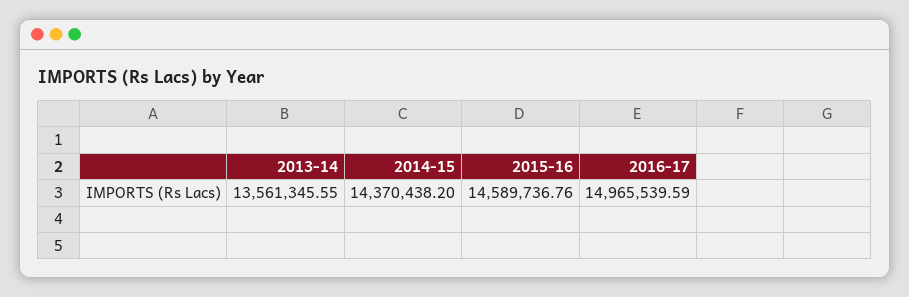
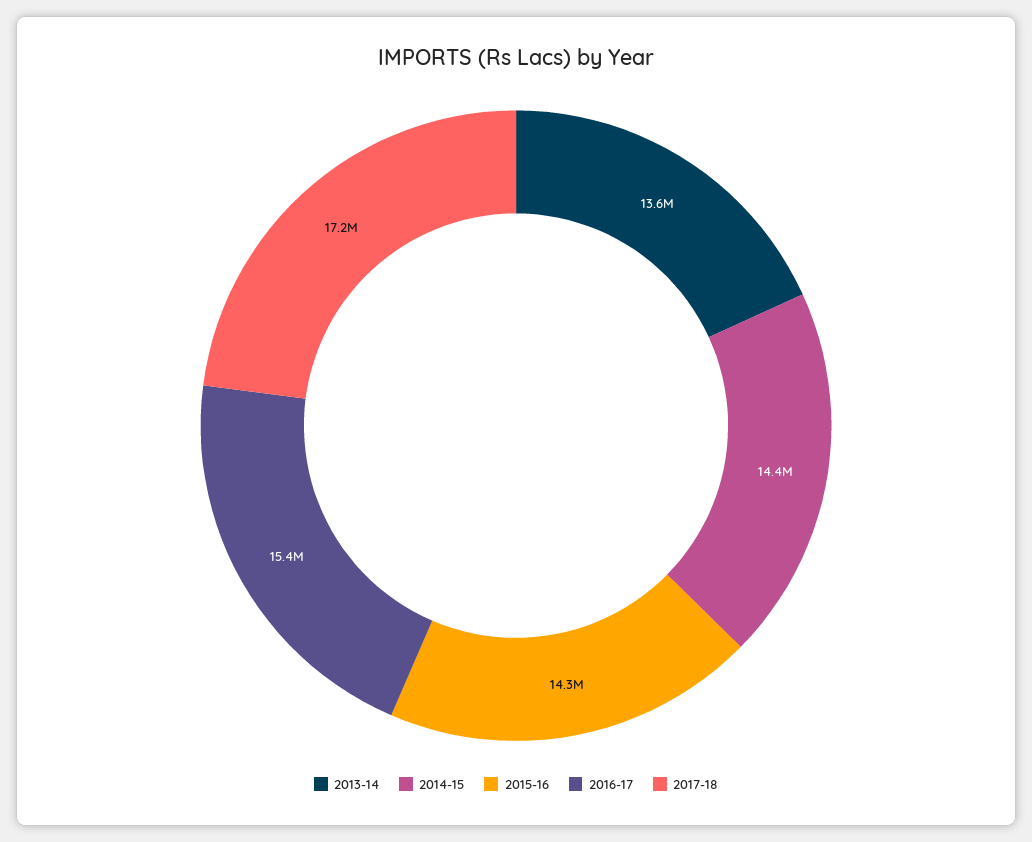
2015-16: 14589736.76 -> 14300000
2016-17: 14965539.59 -> 15400000
2017-18: none -> 17200000

